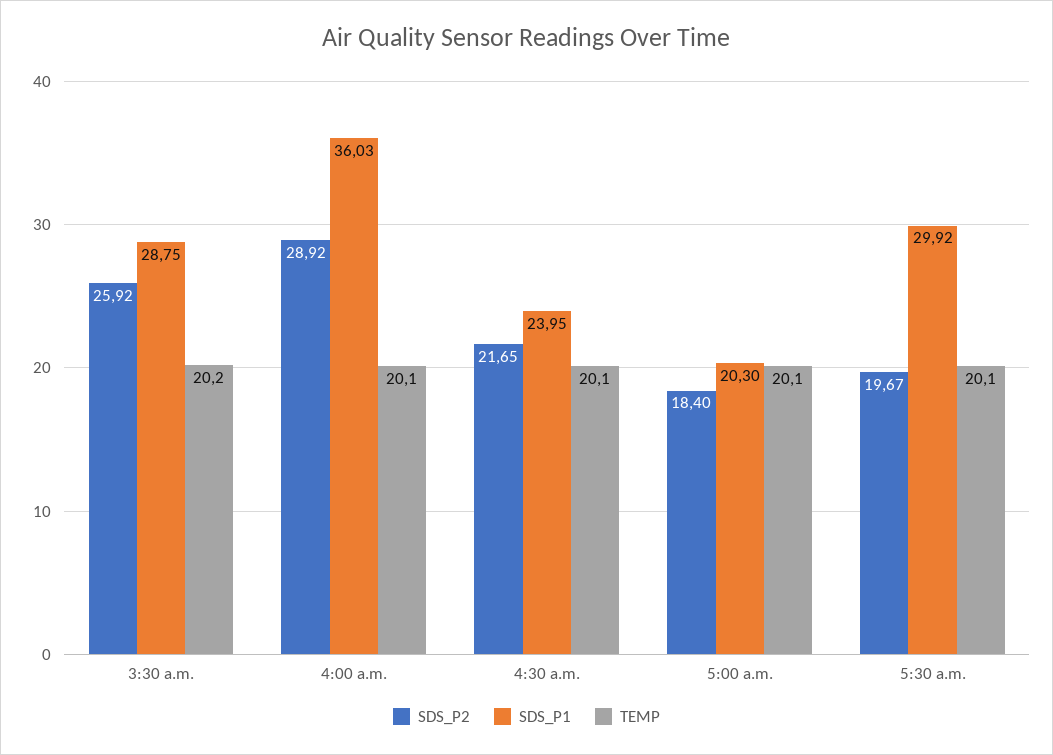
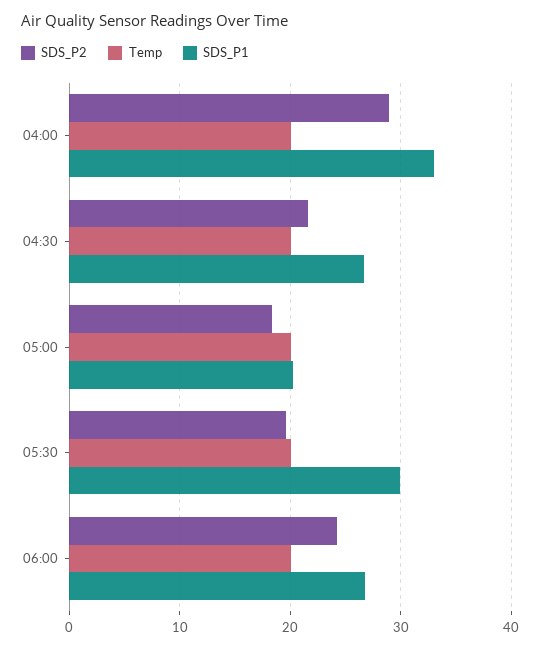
SDS_P2, 3:30 a.m.: 25.92 -> none
SDS_P1, 3:30 a.m.: 28.75 -> none
TEMP, 3:30 a.m.: 20.2 -> none
SDS_P1, 4:00 a.m.: 36.03 -> 33
SDS_P1, 4:30 a.m.: 23.95 -> 27
SDS_P2, 06:00: none -> 24
TEMP, 06:00: none -> 20
SDS_P1, 06:00: none -> 27

